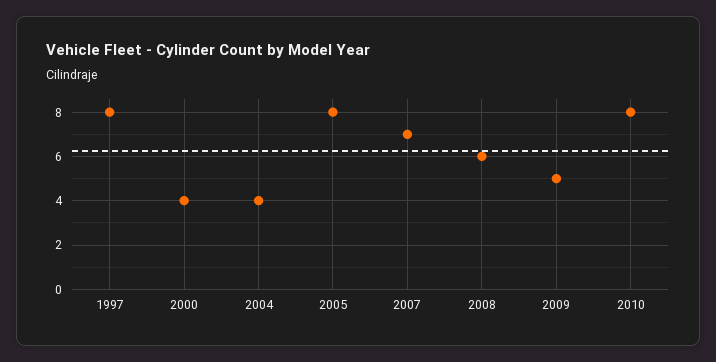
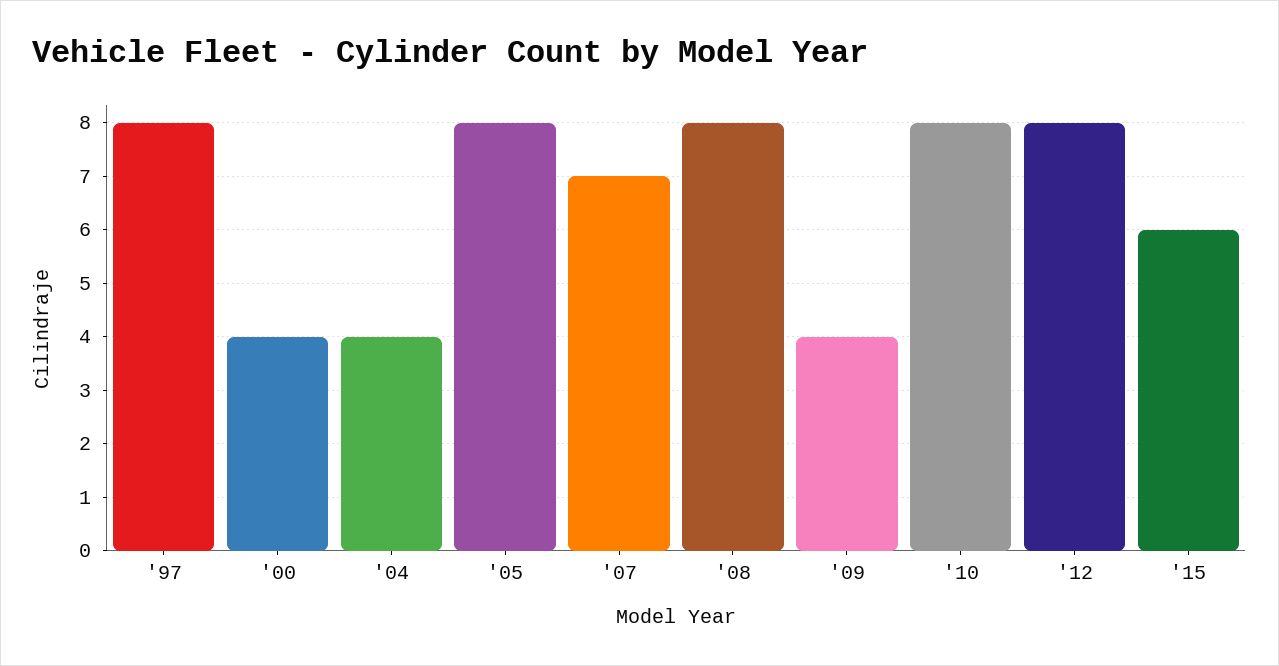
2008: 6 -> 8
2009: 5 -> 4
'12: none -> 8
'15: none -> 6

